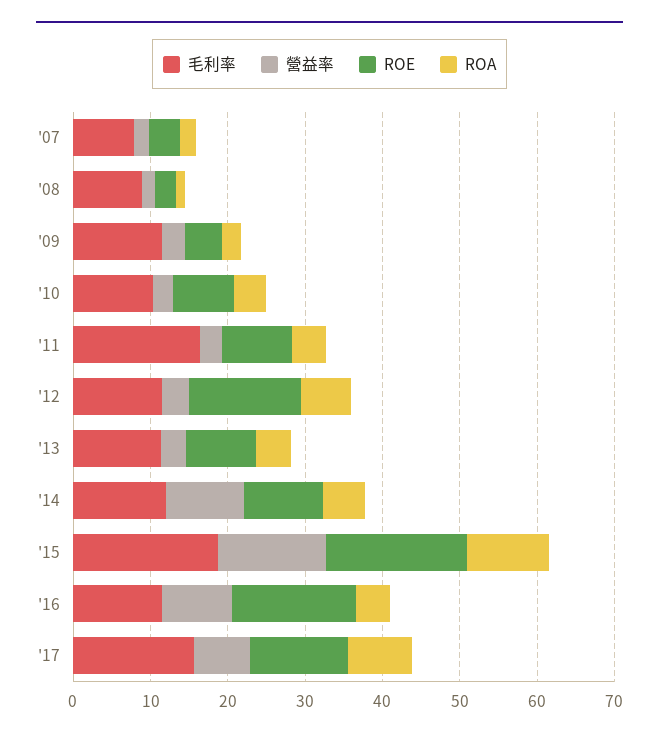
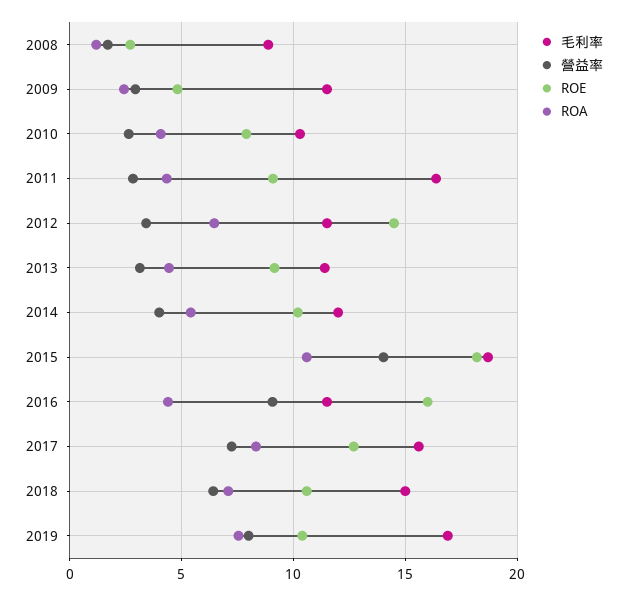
毛利率, '07: 8 -> none
營益率, '07: 2 -> none
ROE, '07: 4 -> none
ROA, '07: 2 -> none
營益率, '14: 10 -> 4
毛利率, 2018: none -> 15
營益率, 2018: none -> 6.5
ROE, 2018: none -> 10.5
ROA, 2018: none -> 7
毛利率, 2019: none -> 17
營益率, 2019: none -> 8
ROE, 2019: none -> 10.5
ROA, 2019: none -> 7.5

